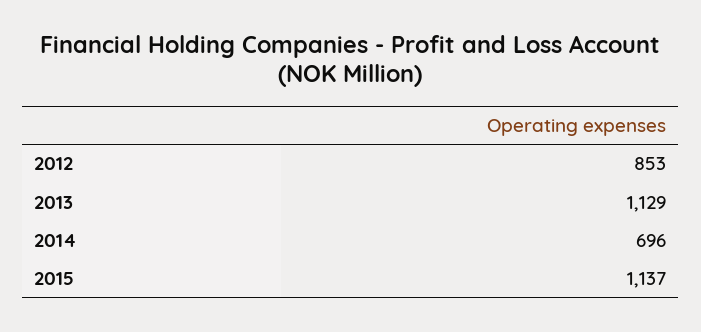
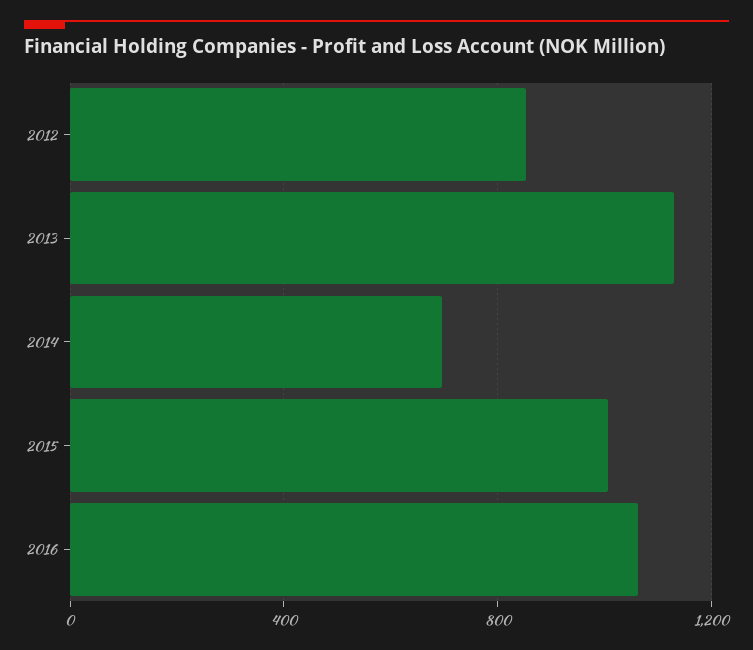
2015: 1137 -> 1000
2016: none -> 1050

